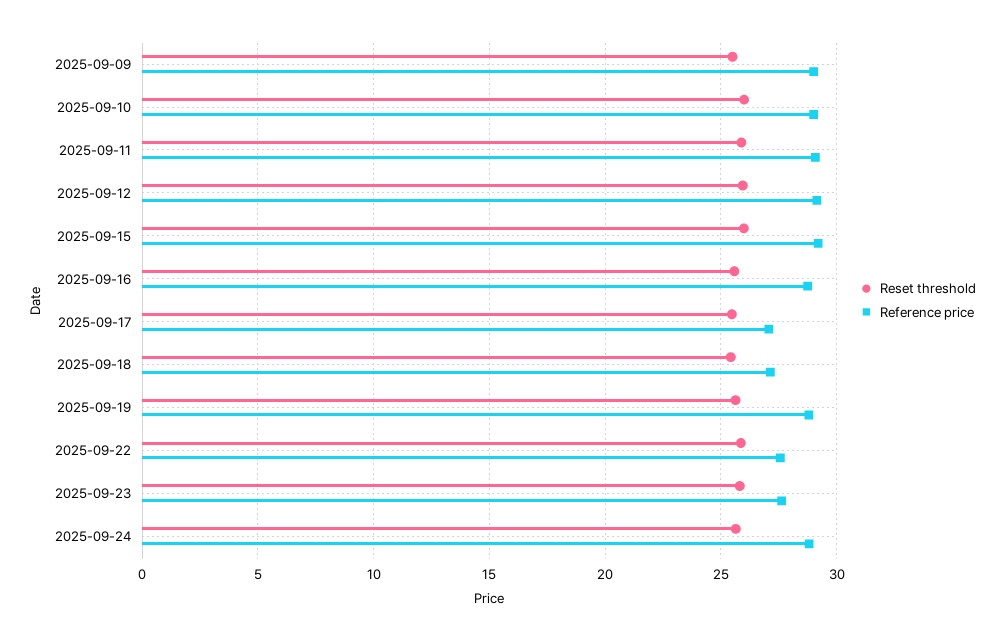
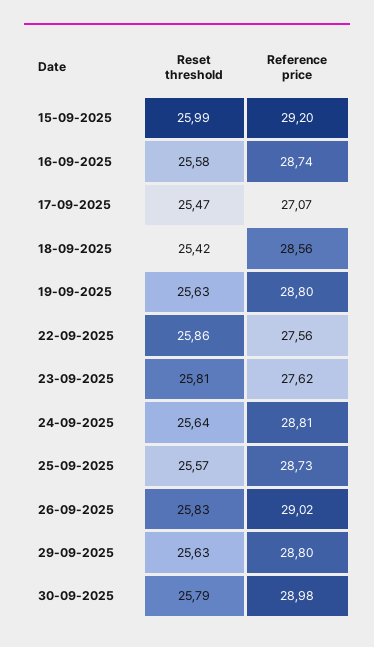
Reset threshold, 2025-09-09: 25.5 -> none
Reference price, 2025-09-09: 29 -> none
Reset threshold, 2025-09-10: 26 -> none
Reference price, 2025-09-10: 29 -> none
Reset threshold, 2025-09-11: 26 -> none
Reference price, 2025-09-11: 29 -> none
Reset threshold, 2025-09-12: 26 -> none
Reference price, 2025-09-12: 29 -> none
Reference price, 2025-09-18: 27 -> 28.56
Reset threshold, 25-09-2025: none -> 25.57
Reference price, 25-09-2025: none -> 28.73
Reset threshold, 26-09-2025: none -> 25.83
Reference price, 26-09-2025: none -> 29.02
Reset threshold, 29-09-2025: none -> 25.63
Reference price, 29-09-2025: none -> 28.8
Reset threshold, 30-09-2025: none -> 25.79
Reference price, 30-09-2025: none -> 28.98

